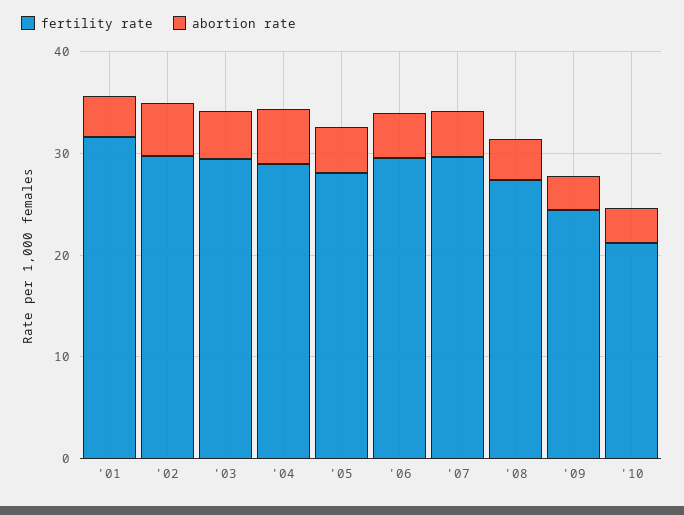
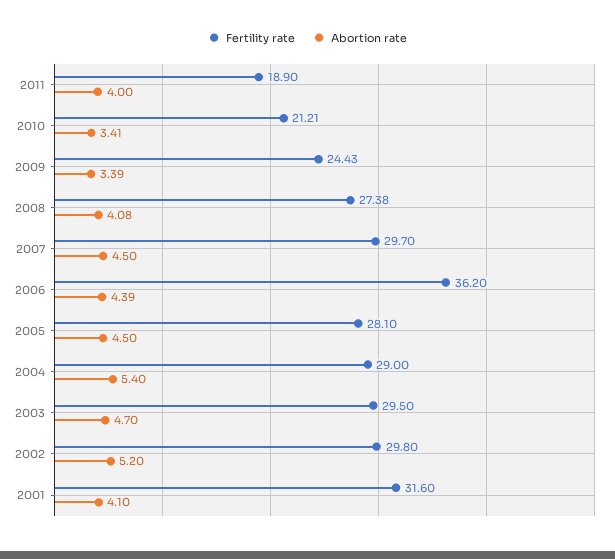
fertility rate, '06: 30 -> 36.2
fertility rate, 2011: none -> 18.9
abortion rate, 2011: none -> 4

